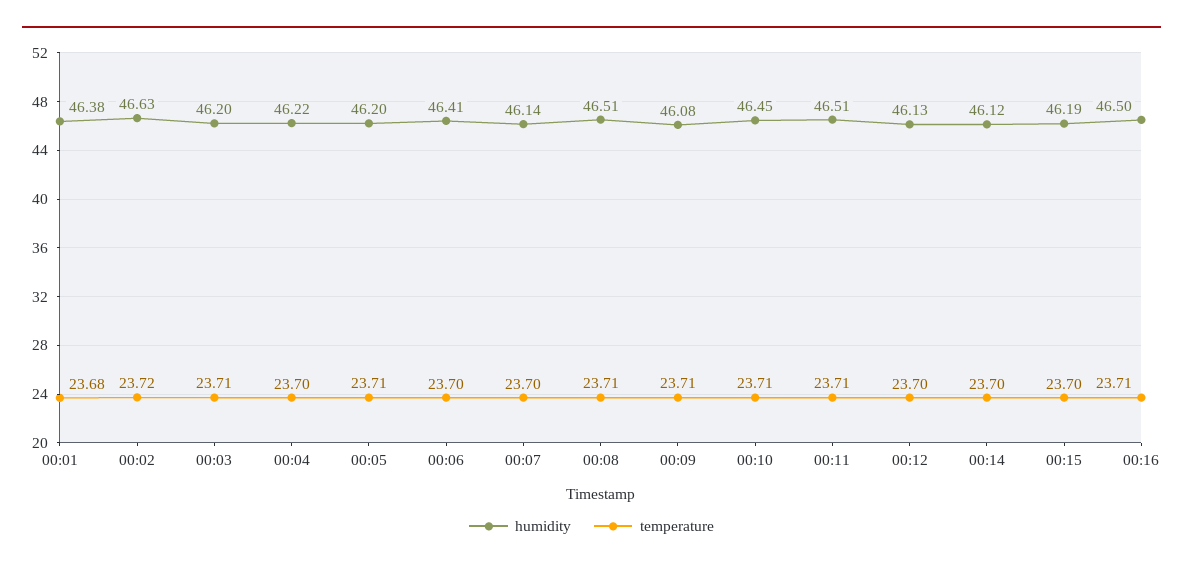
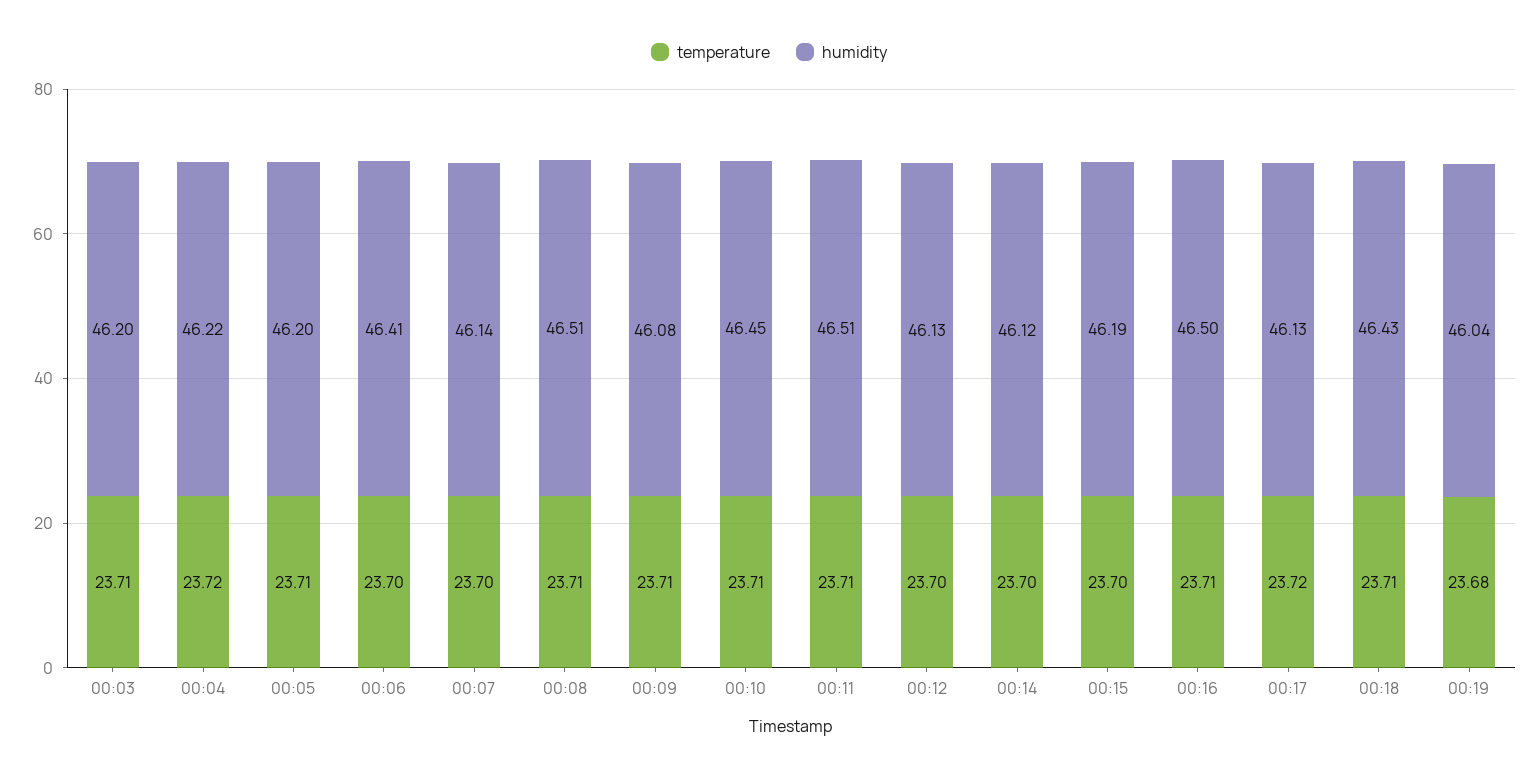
humidity, 00:01: 46.38 -> none
temperature, 00:01: 23.68 -> none
humidity, 00:02: 46.63 -> none
temperature, 00:02: 23.72 -> none
temperature, 00:04: 23.7 -> 23.72
temperature, 00:17: none -> 23.72
humidity, 00:17: none -> 46.13
temperature, 00:18: none -> 23.71
humidity, 00:18: none -> 46.43
temperature, 00:19: none -> 23.68
humidity, 00:19: none -> 46.04

